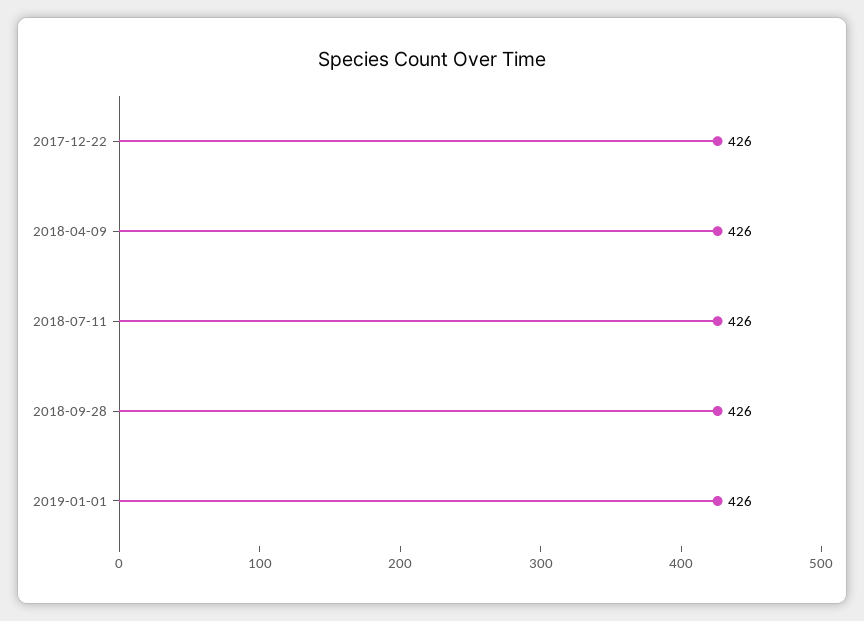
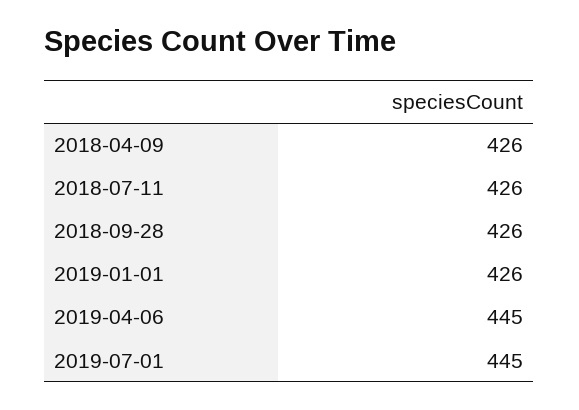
2017-12-22: 426 -> none
2019-04-06: none -> 445
2019-07-01: none -> 445

